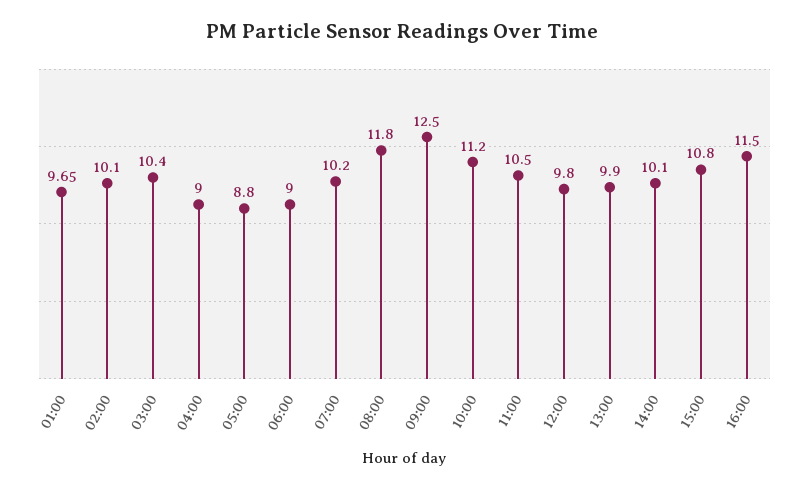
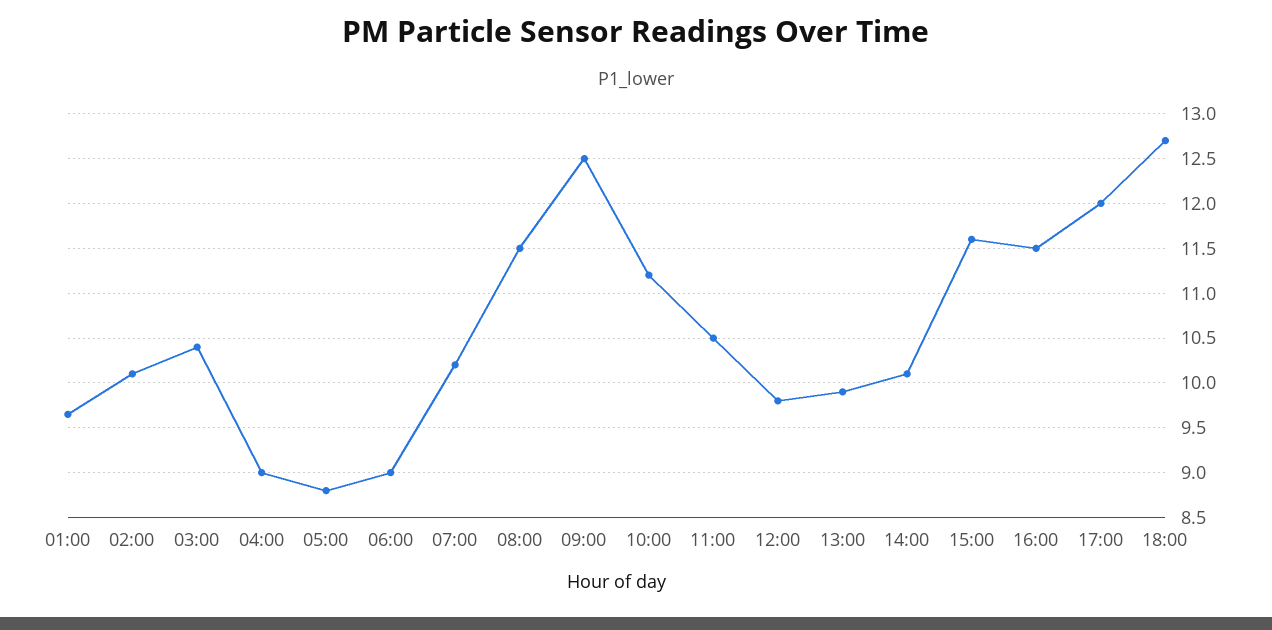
08:00: 11.8 -> 11.5
15:00: 10.8 -> 11.6
17:00: none -> 12
18:00: none -> 12.7

